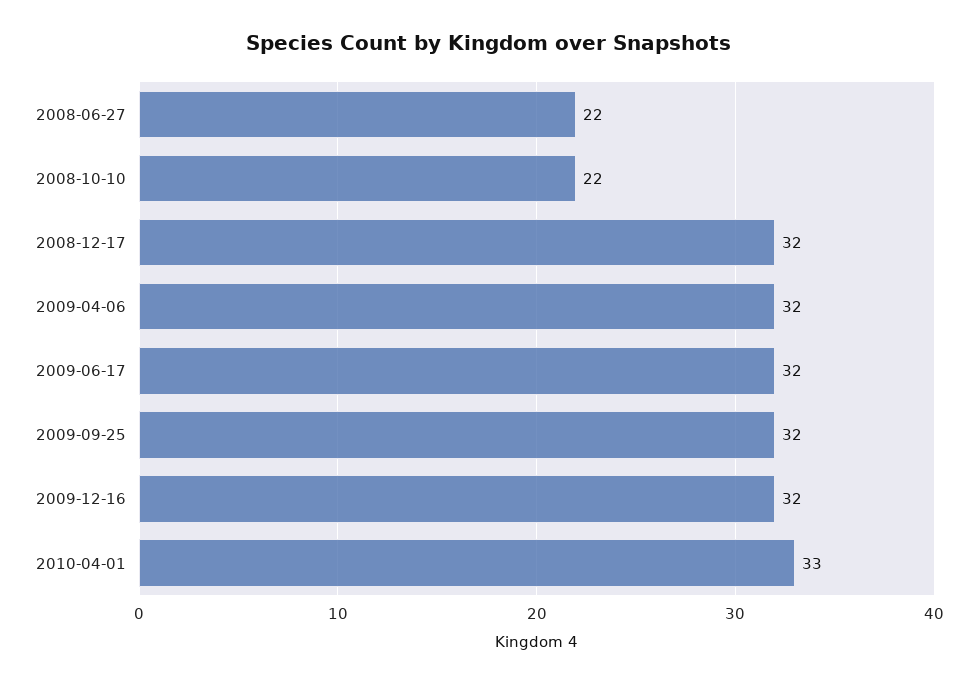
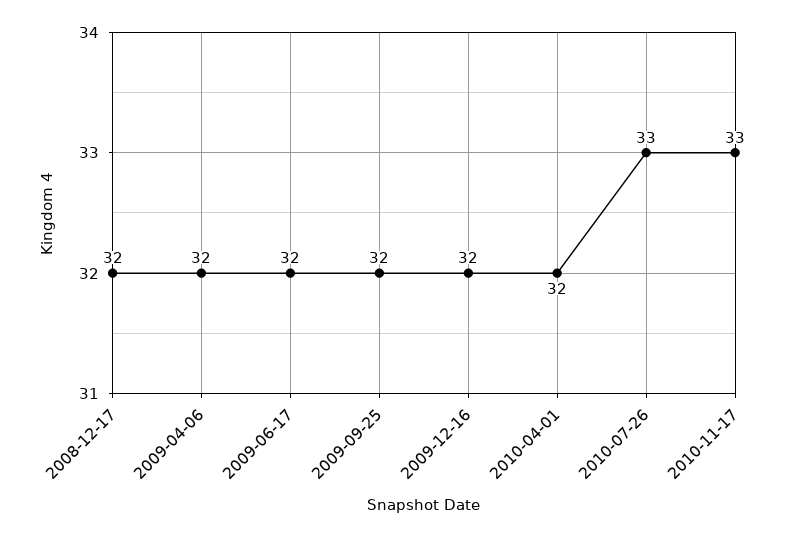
2008-06-27: 22 -> none
2008-10-10: 22 -> none
2010-04-01: 33 -> 32
2010-07-26: none -> 33
2010-11-17: none -> 33

